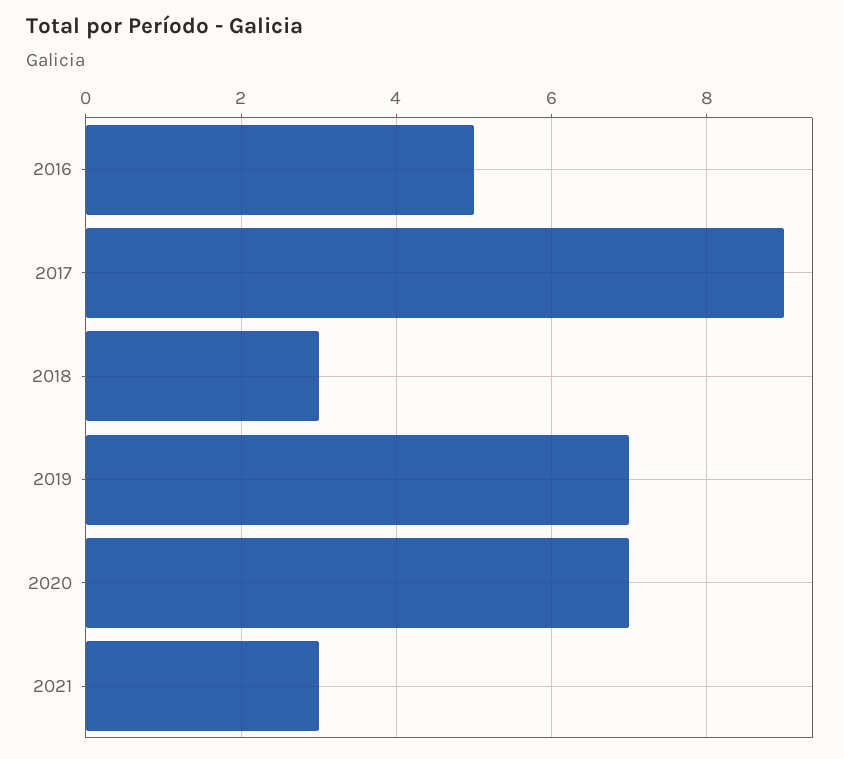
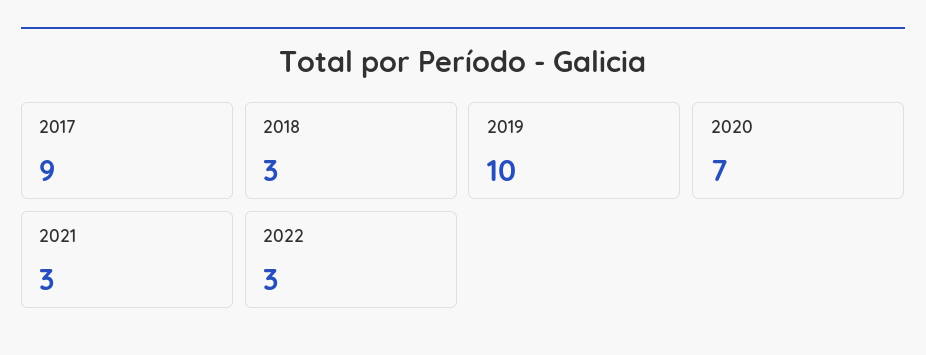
2016: 5 -> none
2019: 7 -> 10
2022: none -> 3

